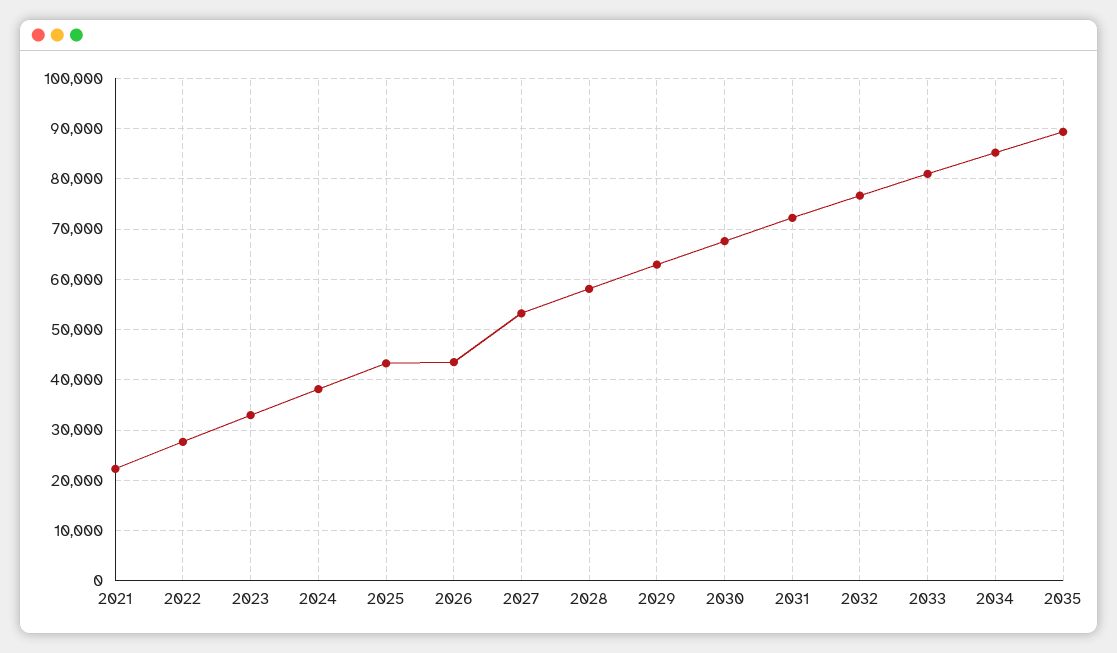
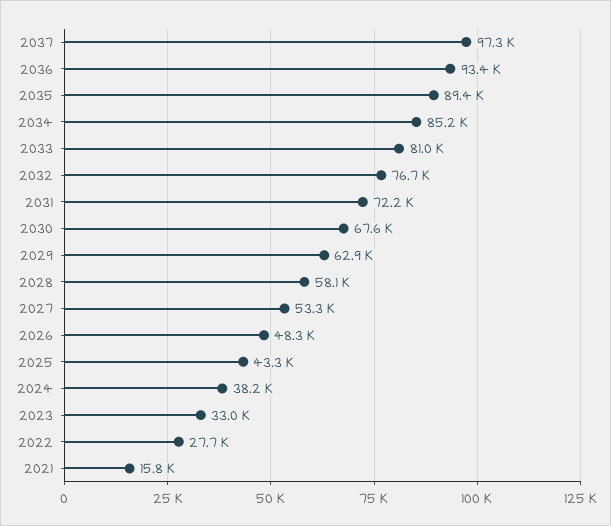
2021: 22000 -> 15800
2026: 44000 -> 48300
2037: none -> 97300
2036: none -> 93400

